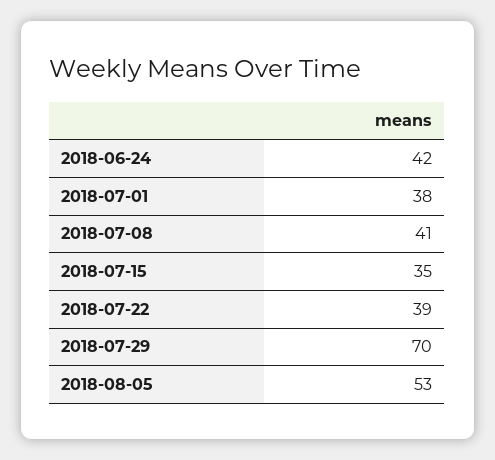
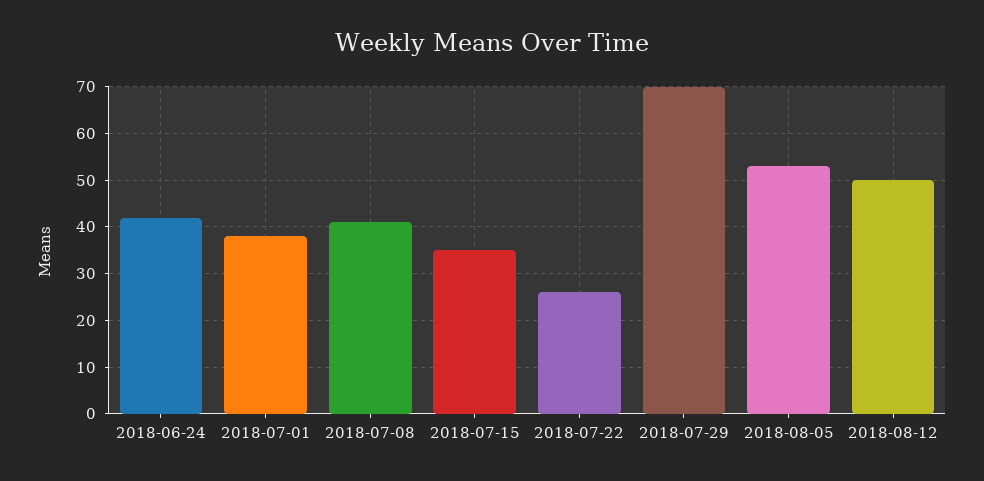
2018-07-22: 39 -> 25
2018-08-12: none -> 50

